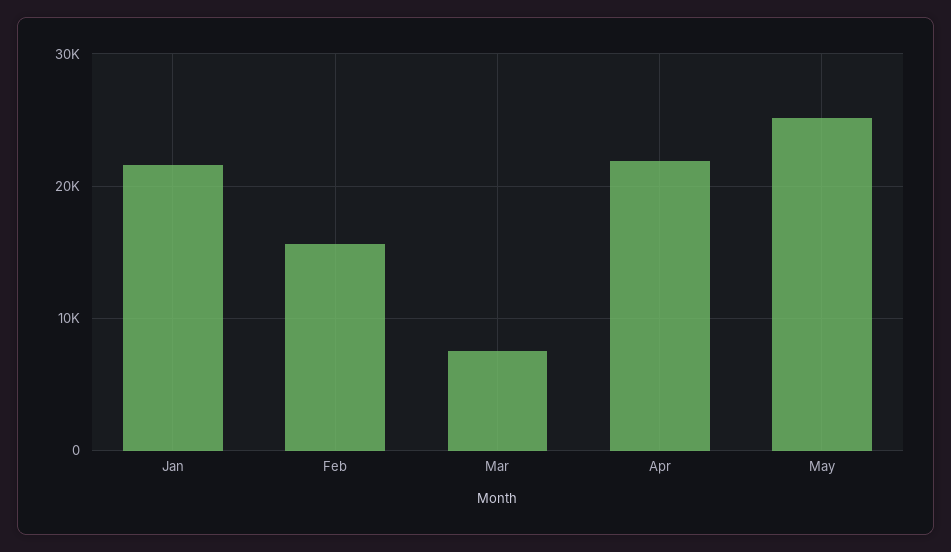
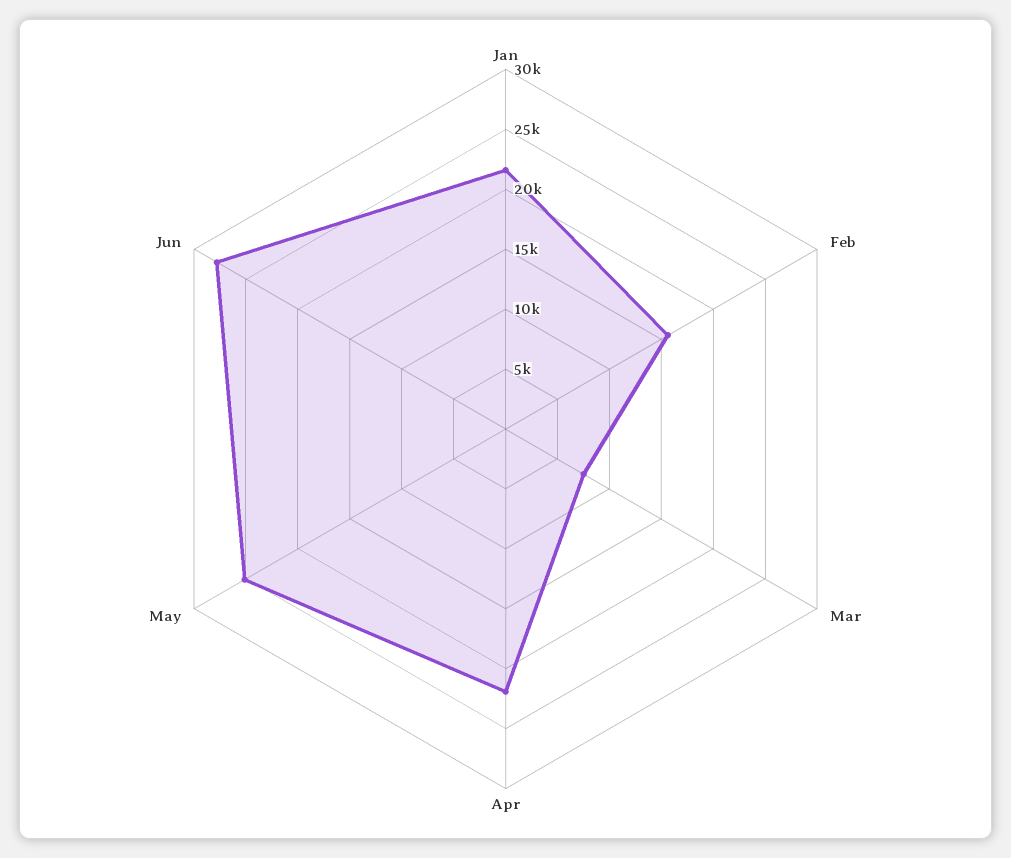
Jun: none -> 28000

